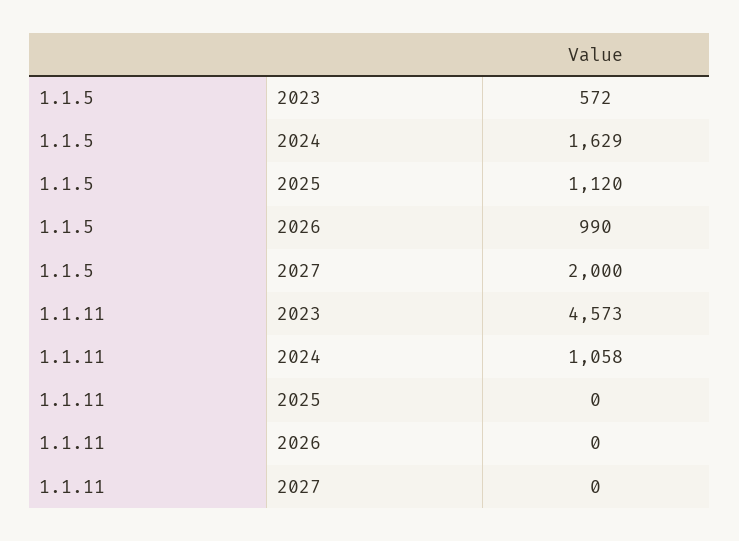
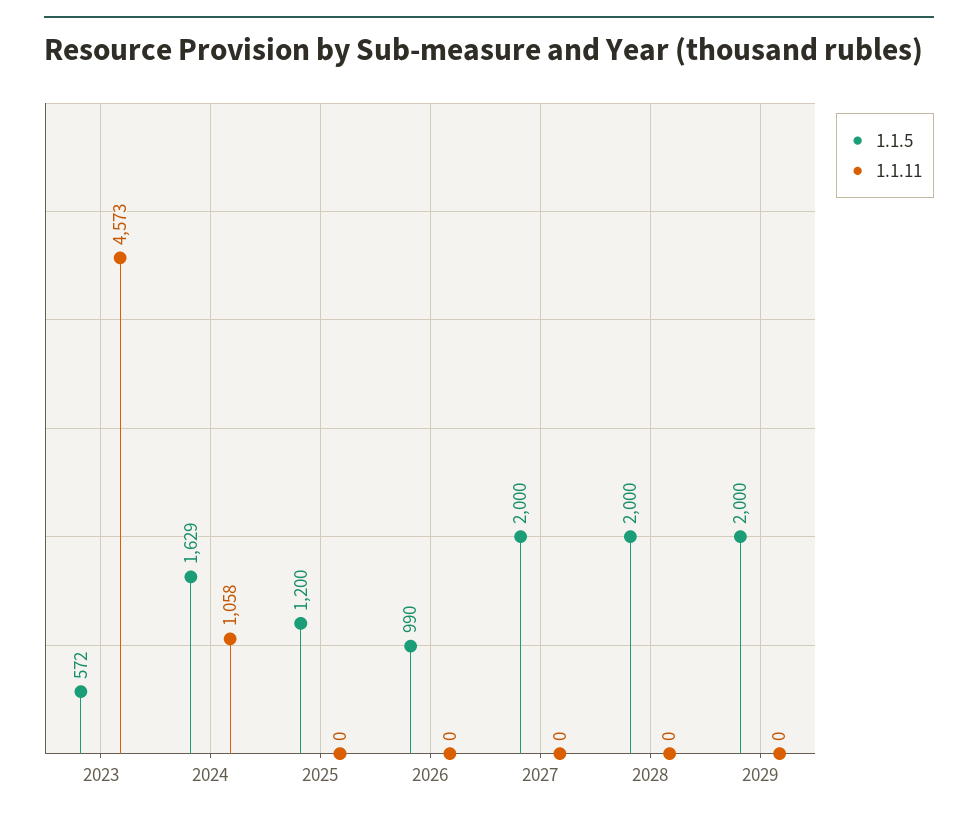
1.1.5, 2025: 1120 -> 1200
1.1.5, 2028: none -> 2000
1.1.11, 2028: none -> 0
1.1.5, 2029: none -> 2000
1.1.11, 2029: none -> 0

